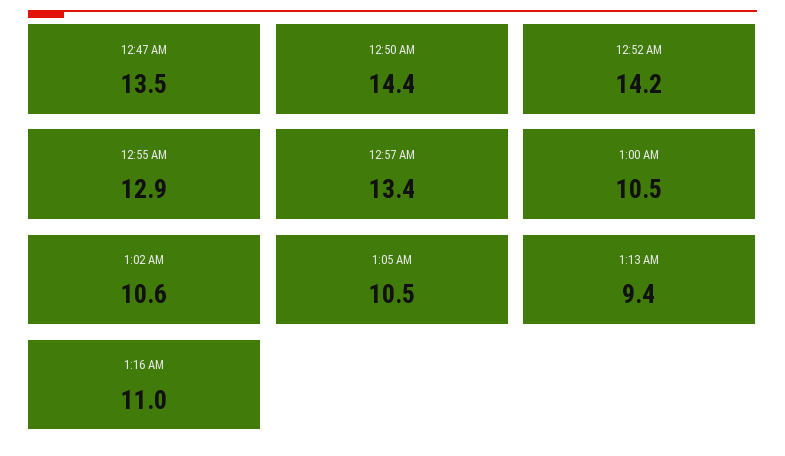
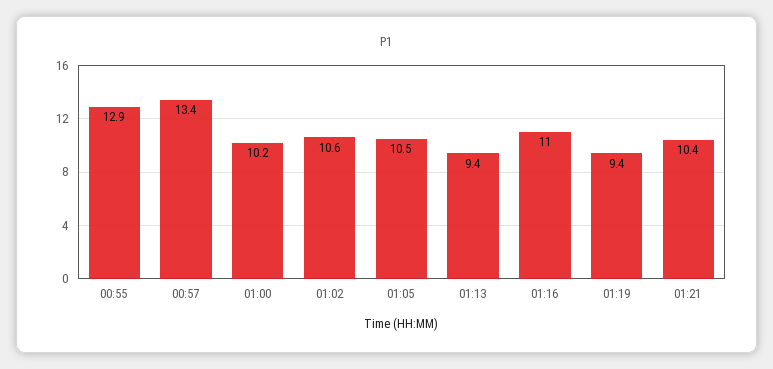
12:47 AM: 13.5 -> none
12:50 AM: 14.4 -> none
12:52 AM: 14.2 -> none
1:00 AM: 10.5 -> 10.2
01:19: none -> 9.4
01:21: none -> 10.4

